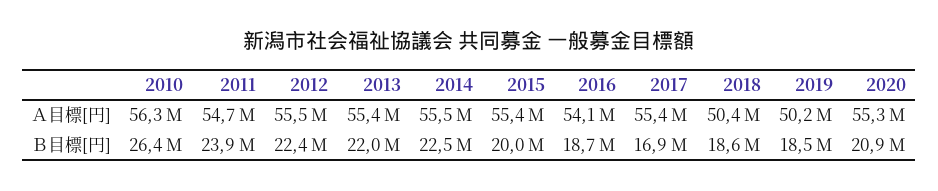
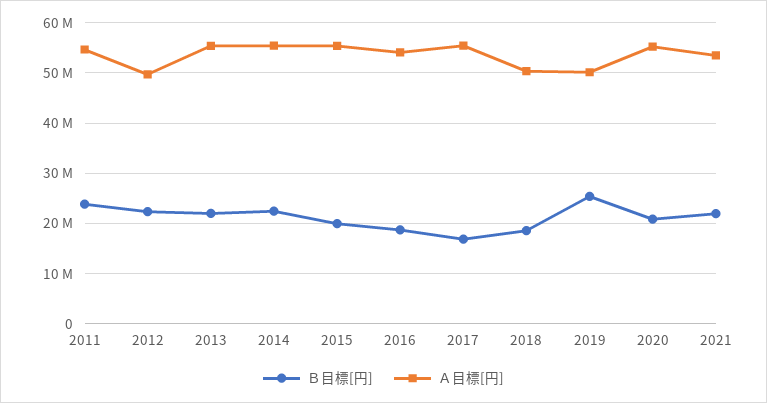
Ａ目標[円], 2010: 56300000 -> none
Ａ目標[円], 2012: 55500000 -> 50000000
Ｂ目標[円], 2010: 26400000 -> none
Ｂ目標[円], 2019: 18500000 -> 26000000
Ｂ目標[円], 2021: none -> 22000000
Ａ目標[円], 2021: none -> 54000000

